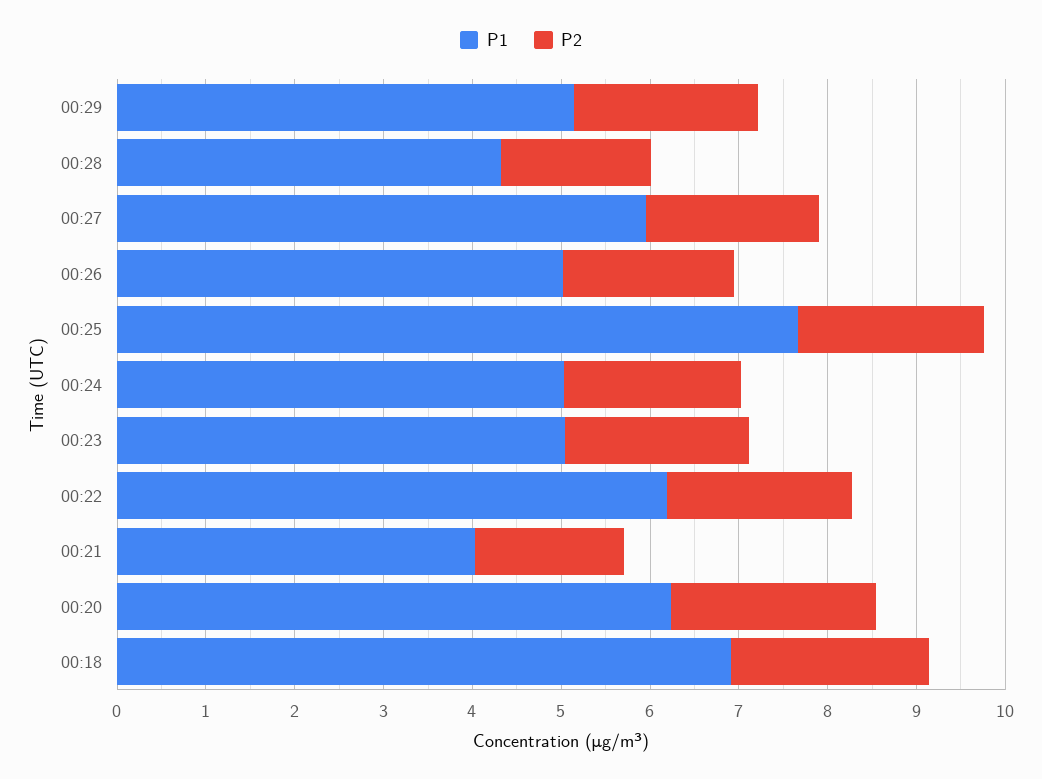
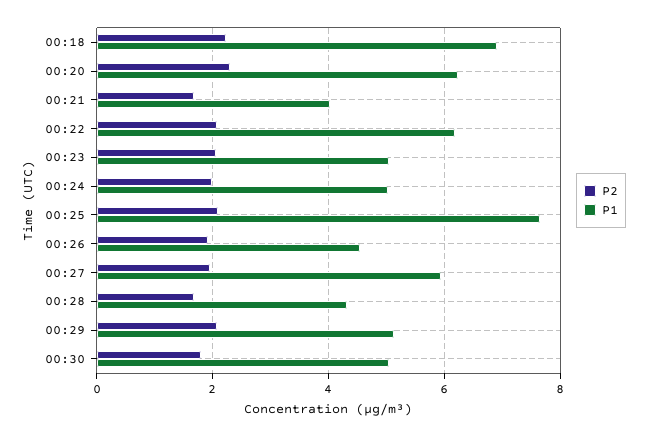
P1, 00:26: 5 -> 4.6
P2, 00:30: none -> 1.8
P1, 00:30: none -> 5

